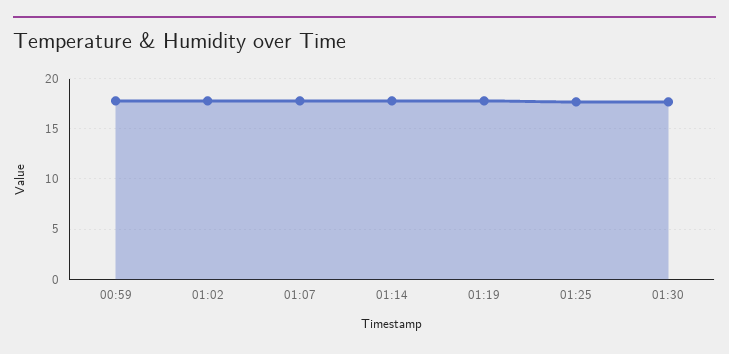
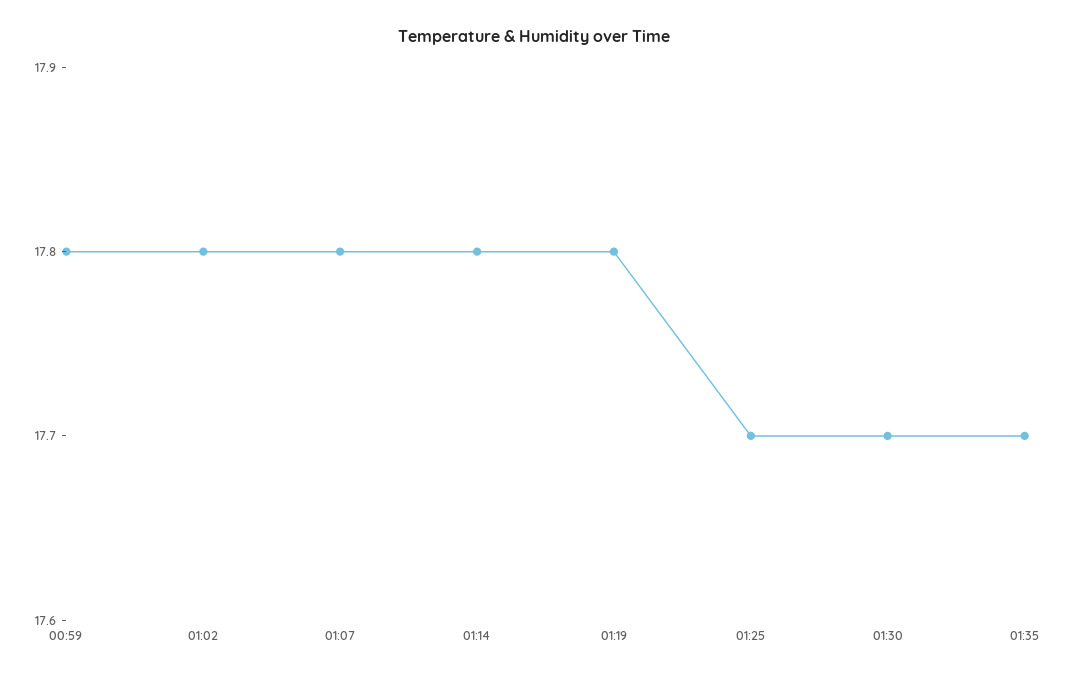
01:35: none -> 17.7

